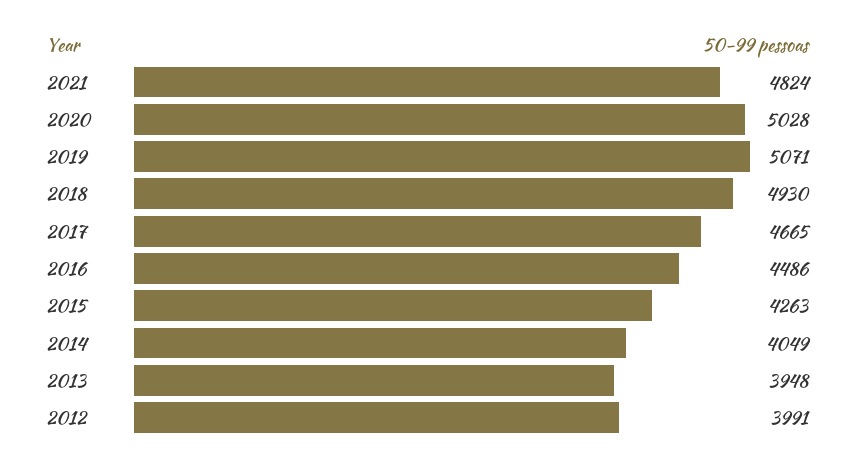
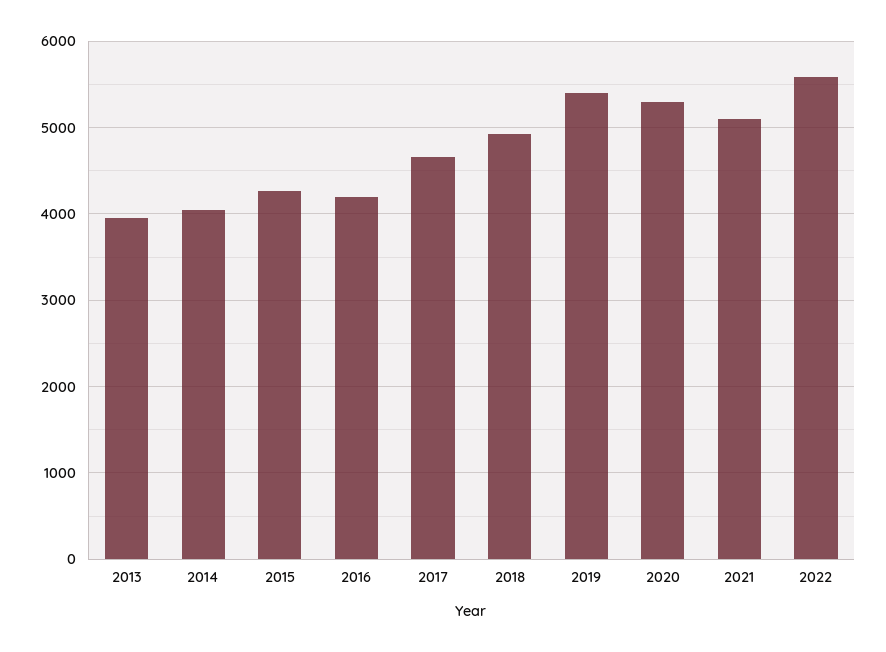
2021: 4824 -> 5100
2020: 5028 -> 5300
2019: 5071 -> 5400
2016: 4486 -> 4200
2012: 3991 -> none
2022: none -> 5600

